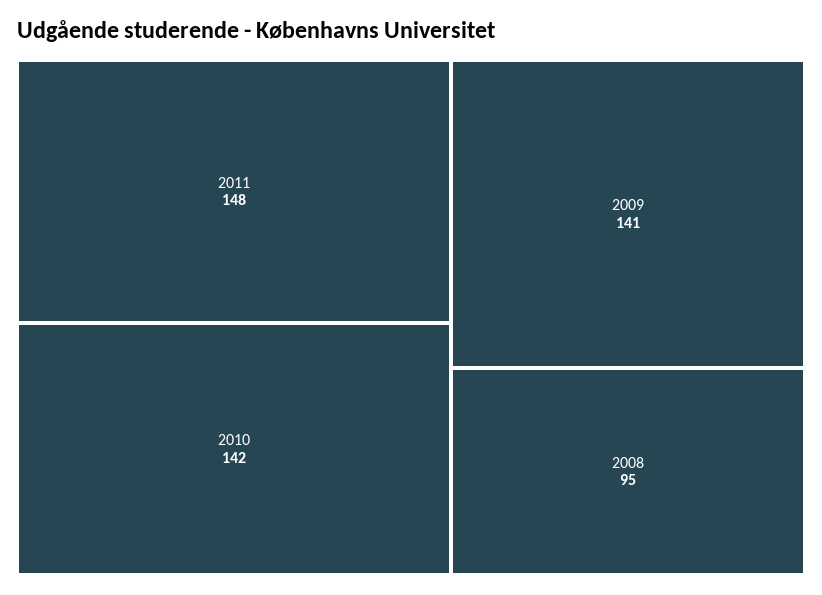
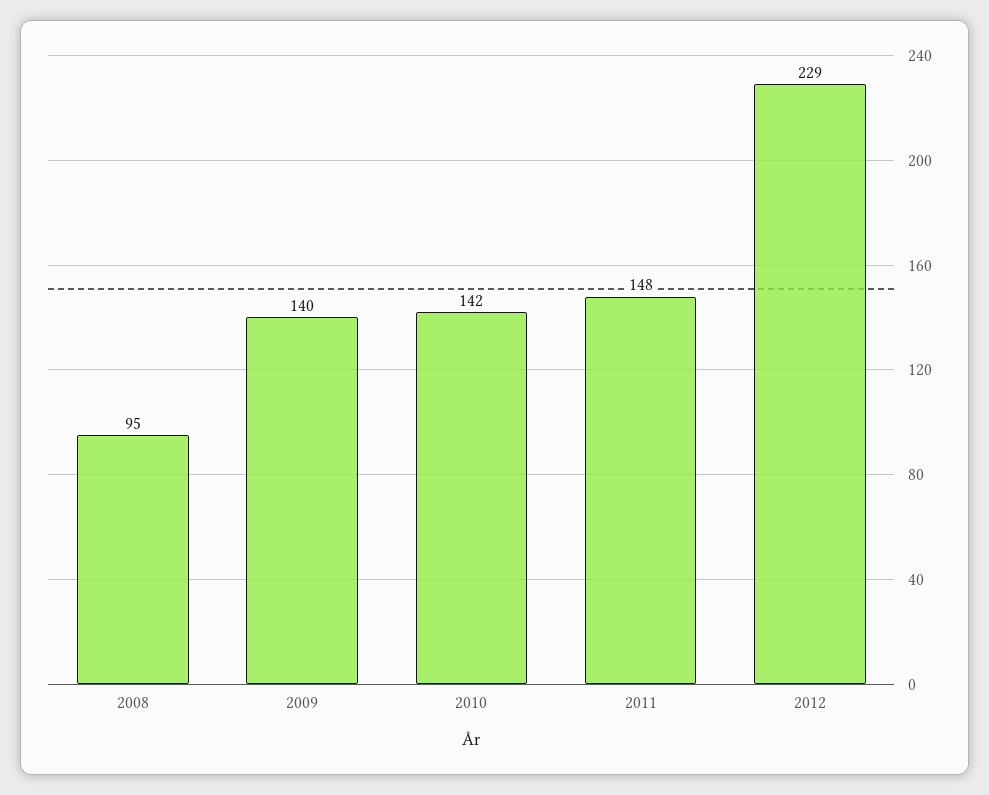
2009: 141 -> 140
2012: none -> 229

